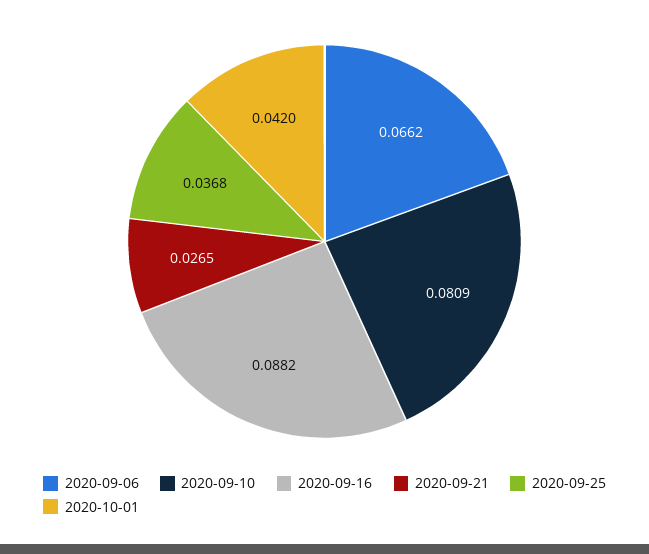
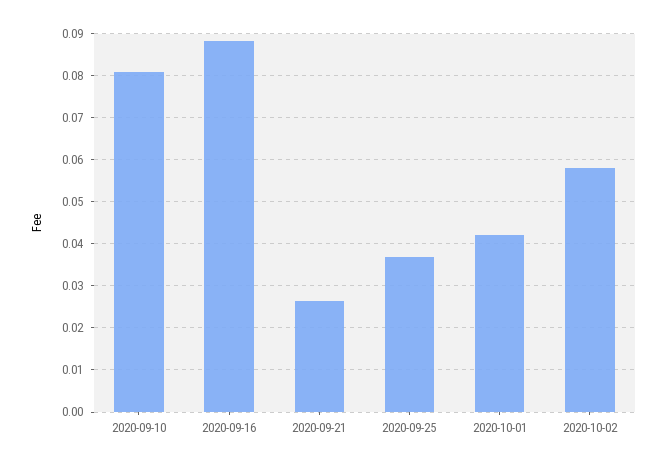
2020-09-06: 0.0662 -> none
2020-10-02: none -> 0.058

